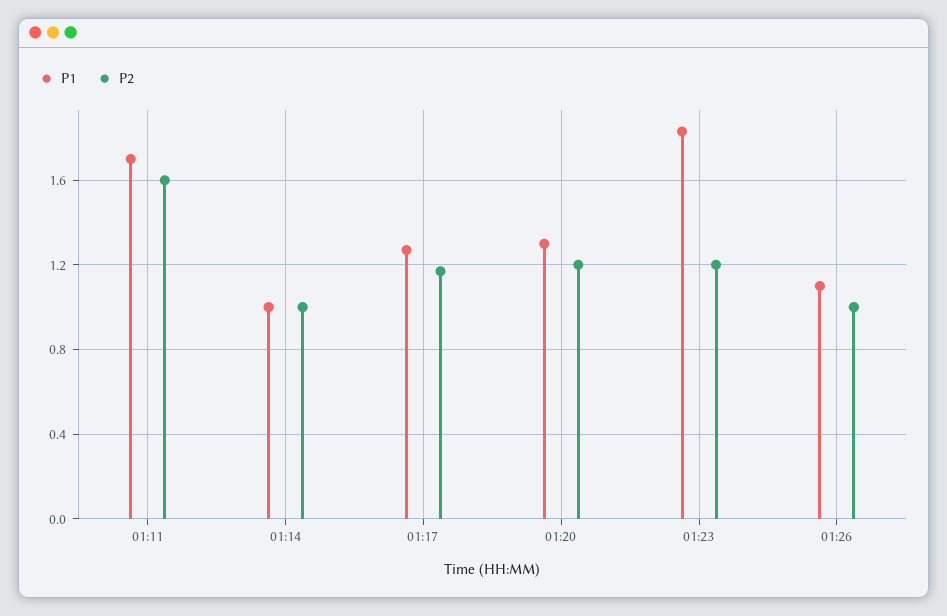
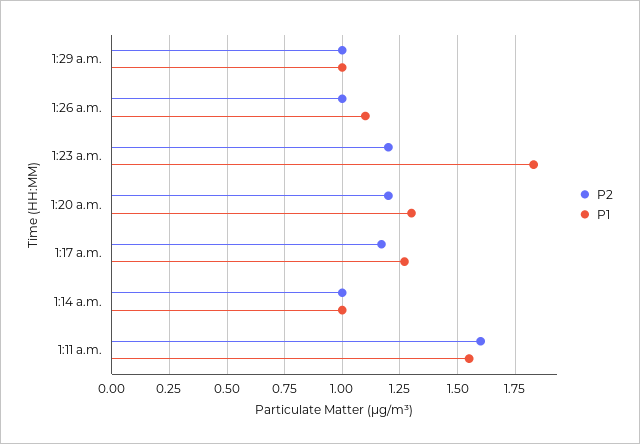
P1, 01:11: 1.7 -> 1.55
P2, 1:29 a.m.: none -> 1
P1, 1:29 a.m.: none -> 1

